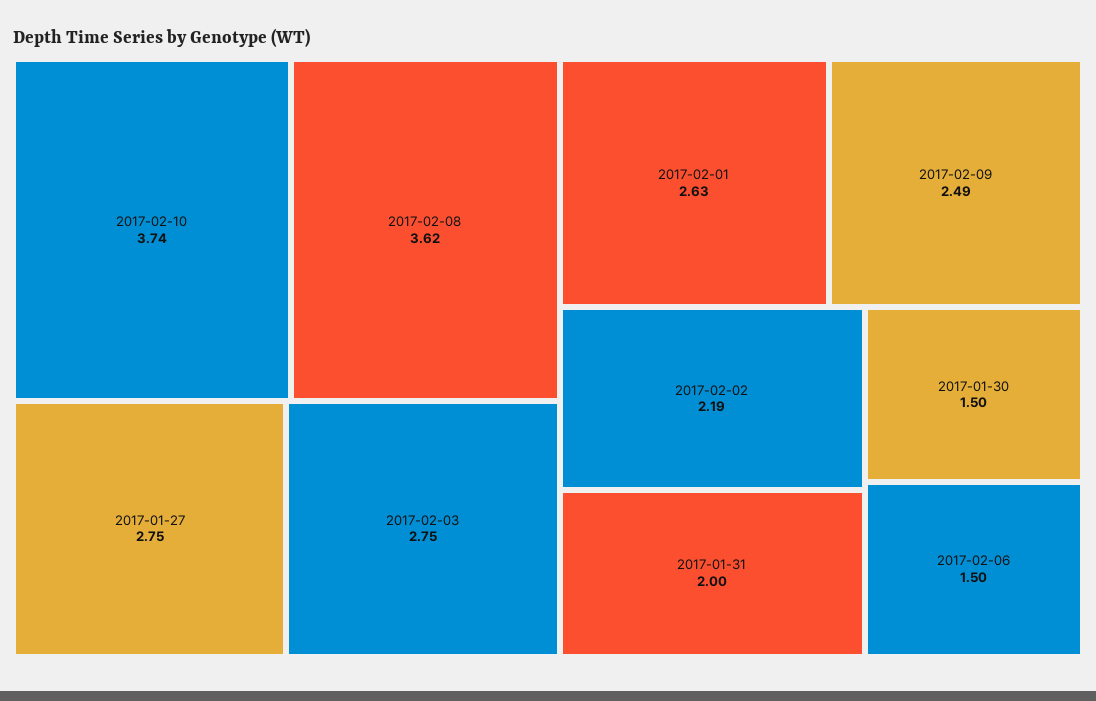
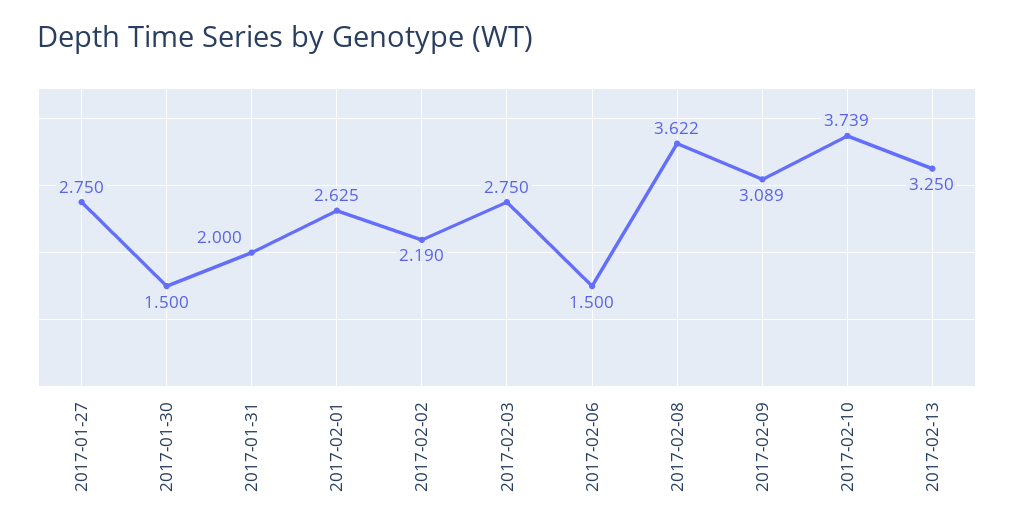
2017-02-09: 2.49 -> 3.089
2017-02-13: none -> 3.25

